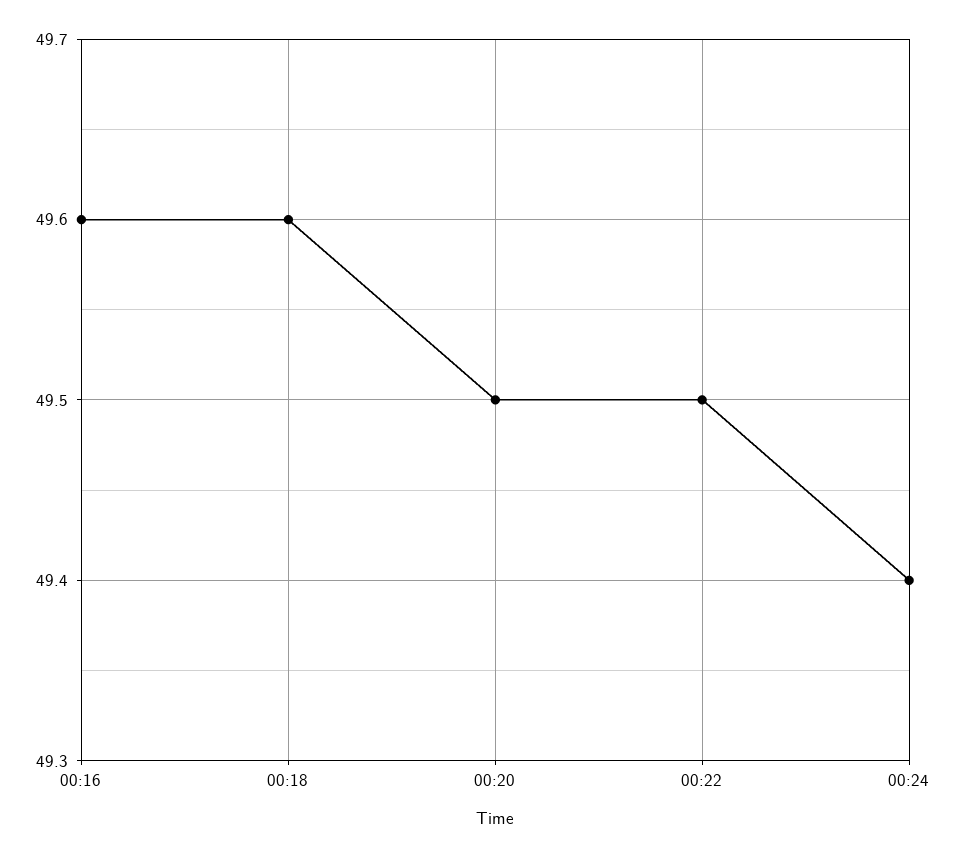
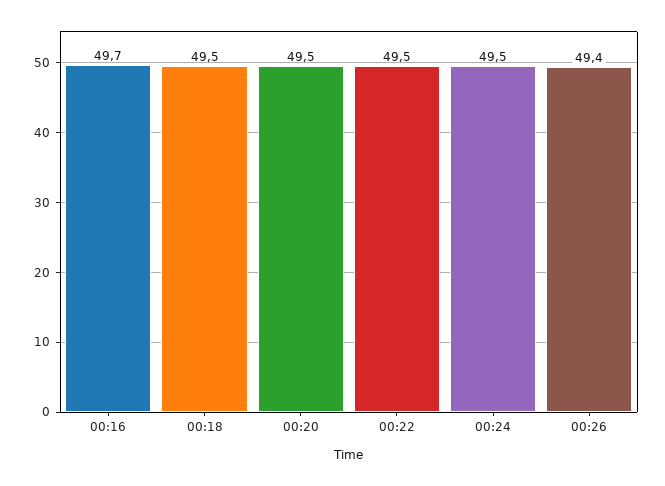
00:16: 49.6 -> 49.7
00:18: 49.6 -> 49.5
00:24: 49.4 -> 49.5
00:26: none -> 49.4

